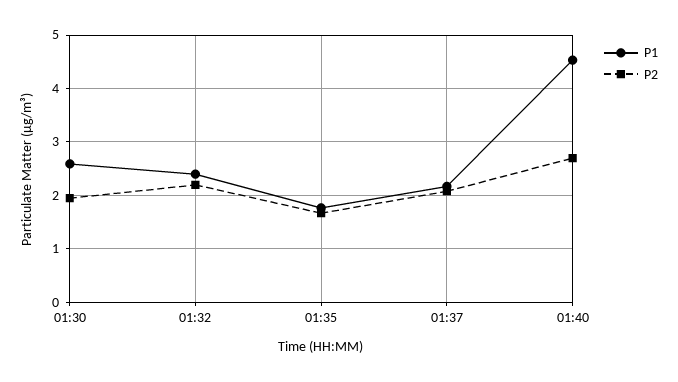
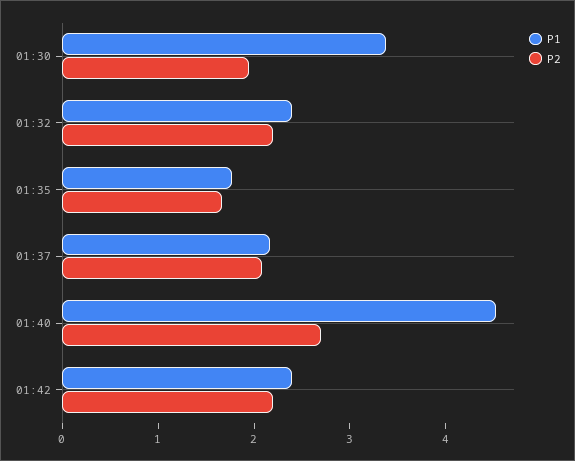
P1, 01:30: 2.6 -> 3.4
P1, 01:42: none -> 2.4
P2, 01:42: none -> 2.2

